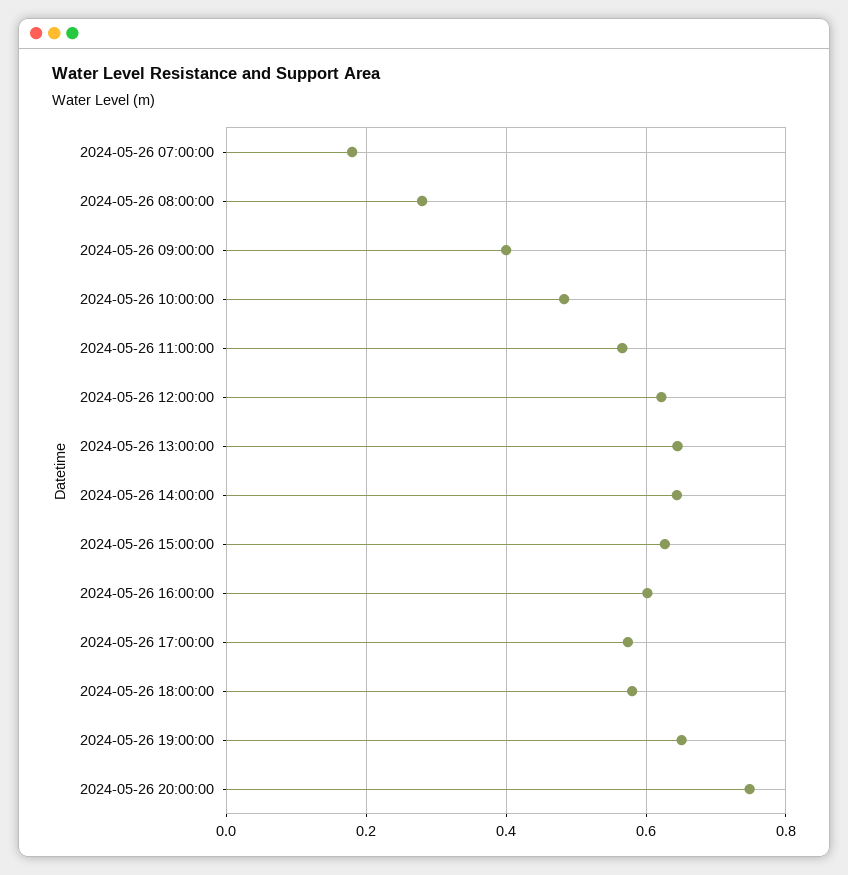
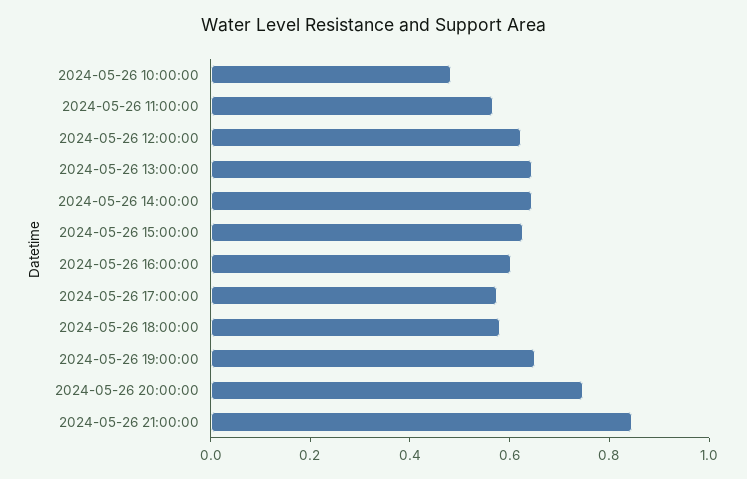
2024-05-26 07:00:00: 0.18 -> none
2024-05-26 08:00:00: 0.28 -> none
2024-05-26 09:00:00: 0.4 -> none
2024-05-26 21:00:00: none -> 0.85

